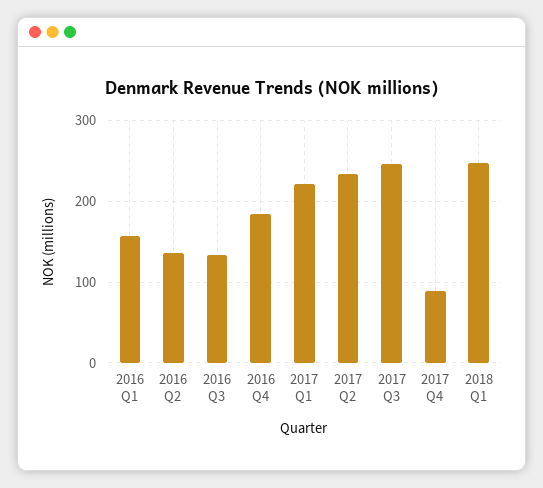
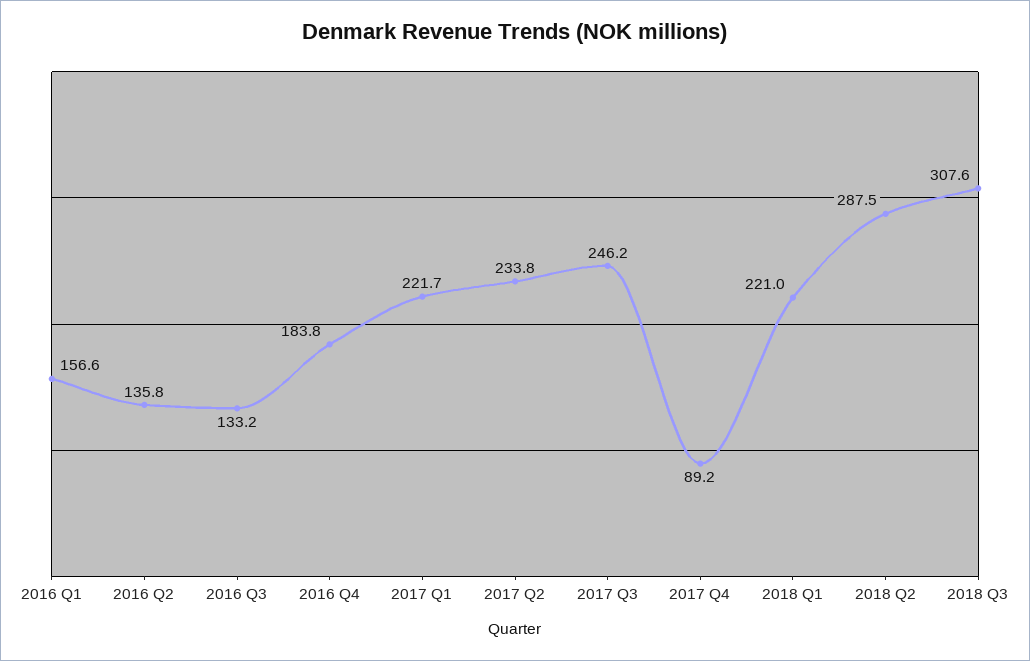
2018 Q1: 250 -> 221
2018 Q2: none -> 287.5
2018 Q3: none -> 307.6

